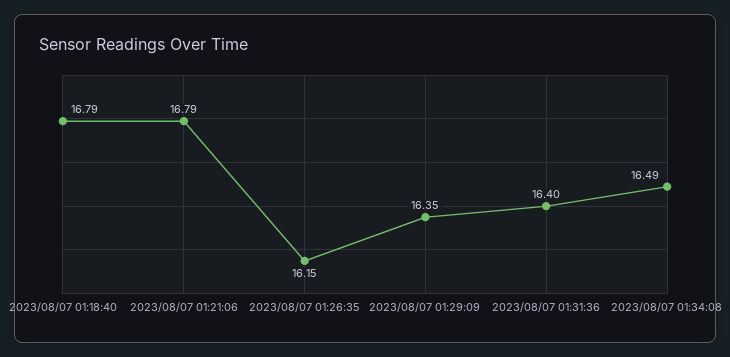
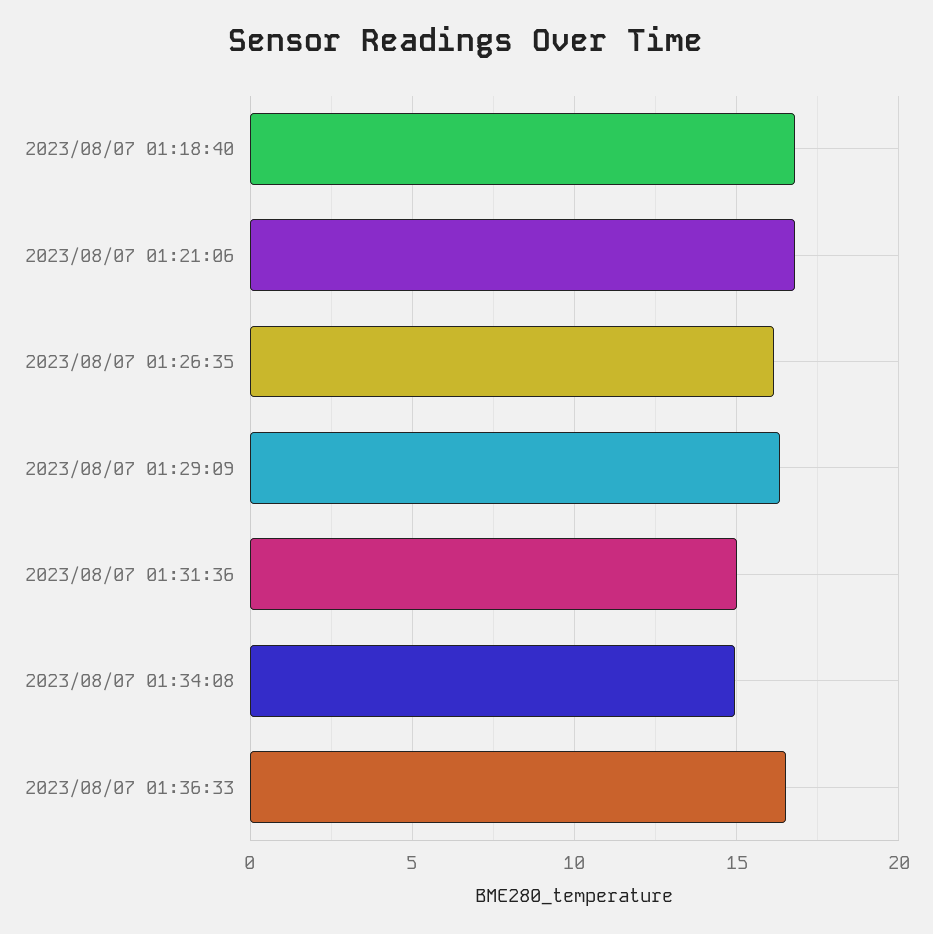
2023/08/07 01:31:36: 16.4 -> 15
2023/08/07 01:34:08: 16.49 -> 15
2023/08/07 01:36:33: none -> 16.5

